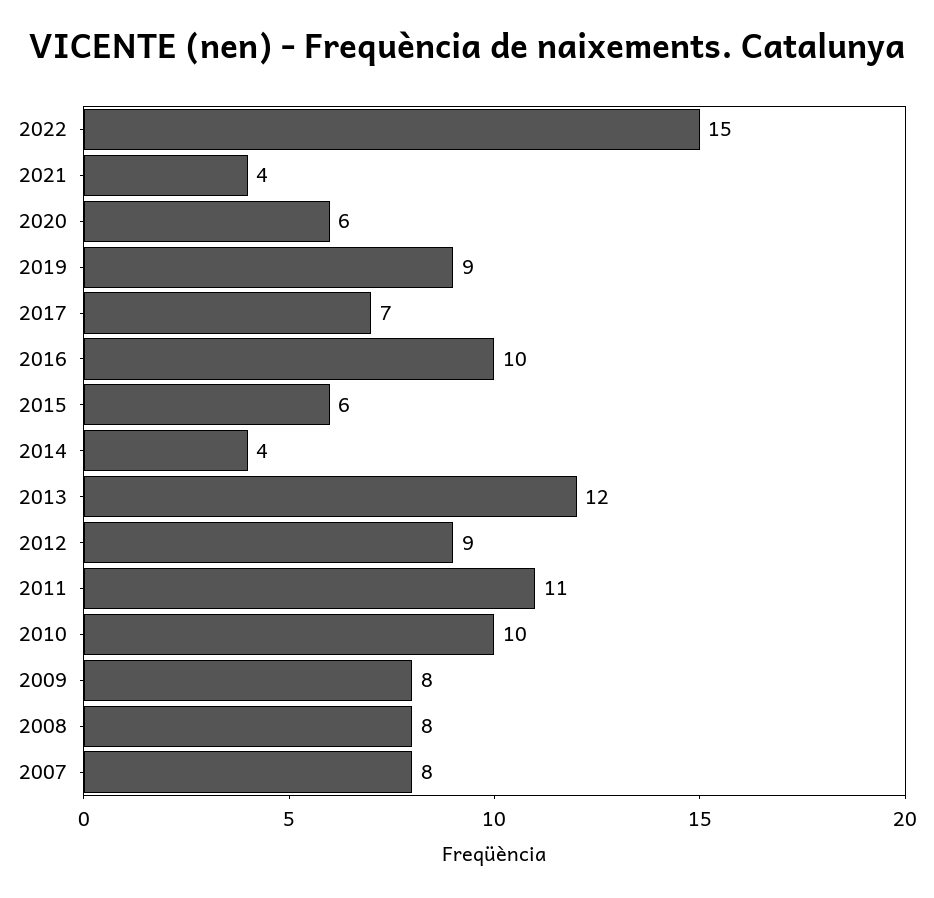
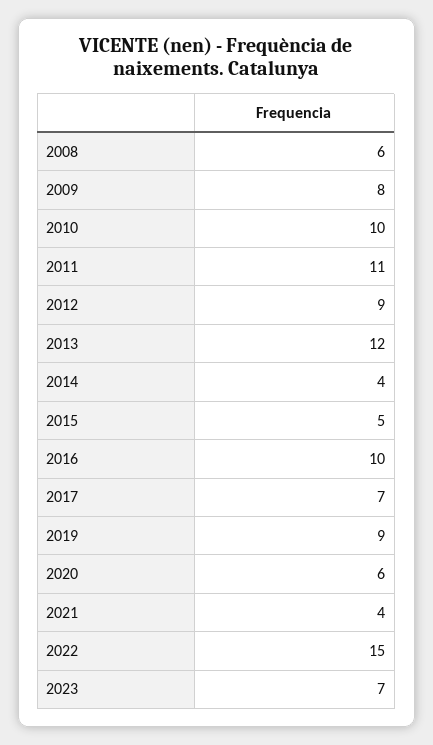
2015: 6 -> 5
2008: 8 -> 6
2007: 8 -> none
2023: none -> 7

